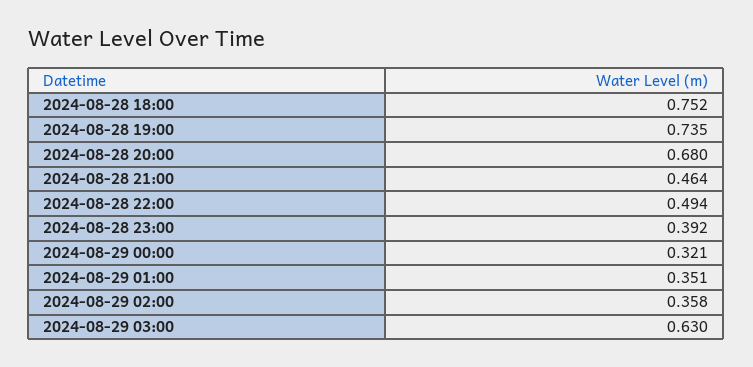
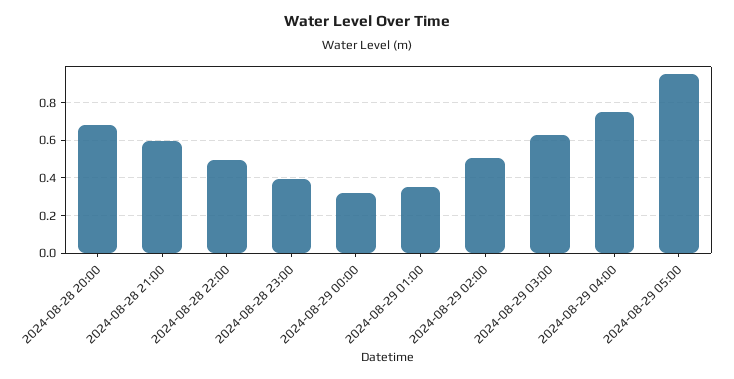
2024-08-28 18:00: 0.752 -> none
2024-08-28 19:00: 0.735 -> none
2024-08-28 21:00: 0.464 -> 0.6
2024-08-29 02:00: 0.358 -> 0.5
2024-08-29 04:00: none -> 0.75
2024-08-29 05:00: none -> 0.95

